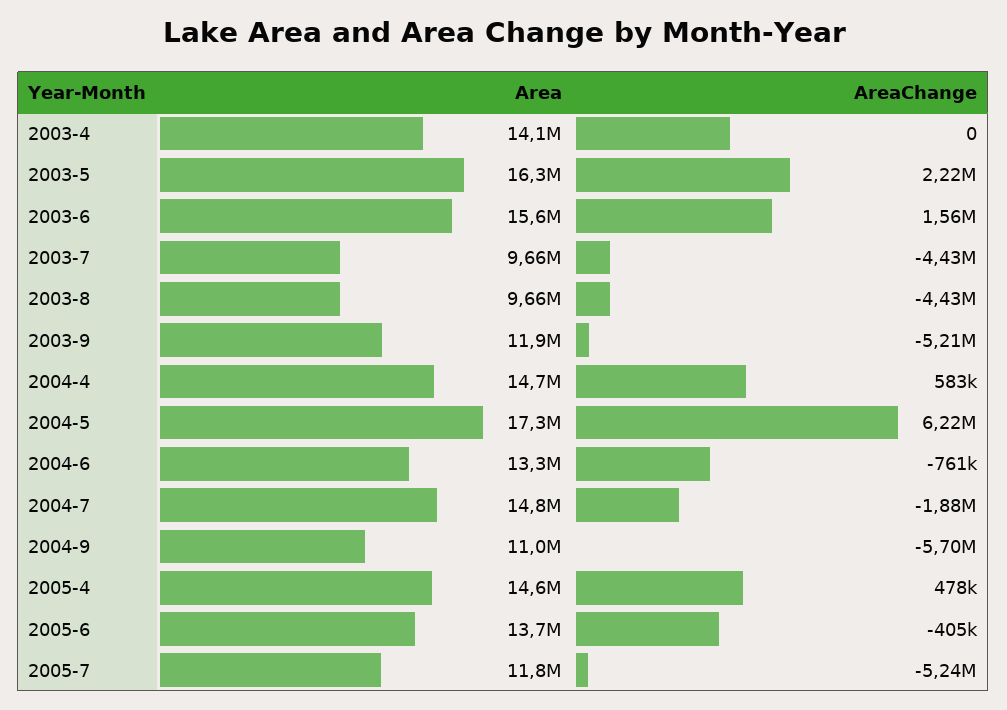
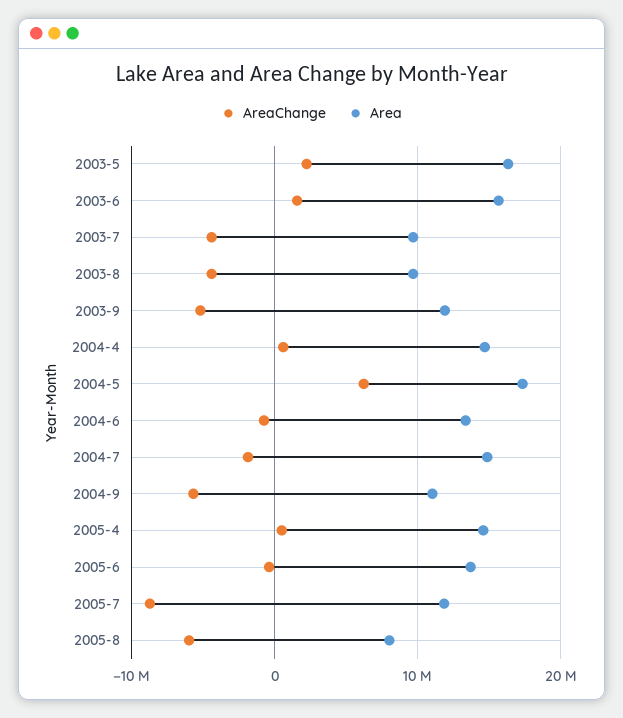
Area, 2003-4: 14100000 -> none
AreaChange, 2003-4: 0 -> none
AreaChange, 2005-7: -5240000 -> -9000000
AreaChange, 2005-8: none -> -6000000
Area, 2005-8: none -> 8000000

